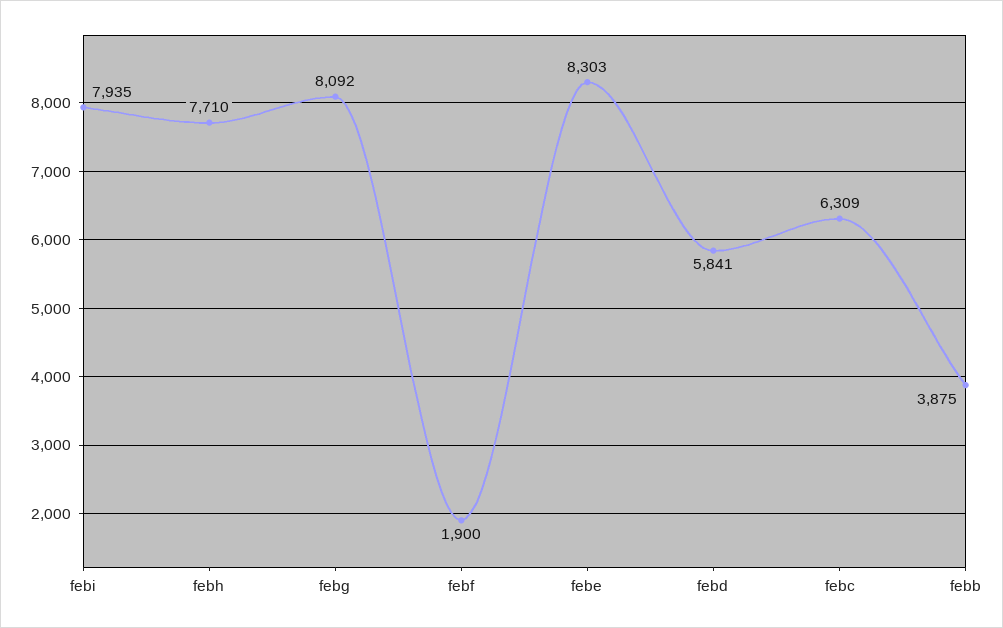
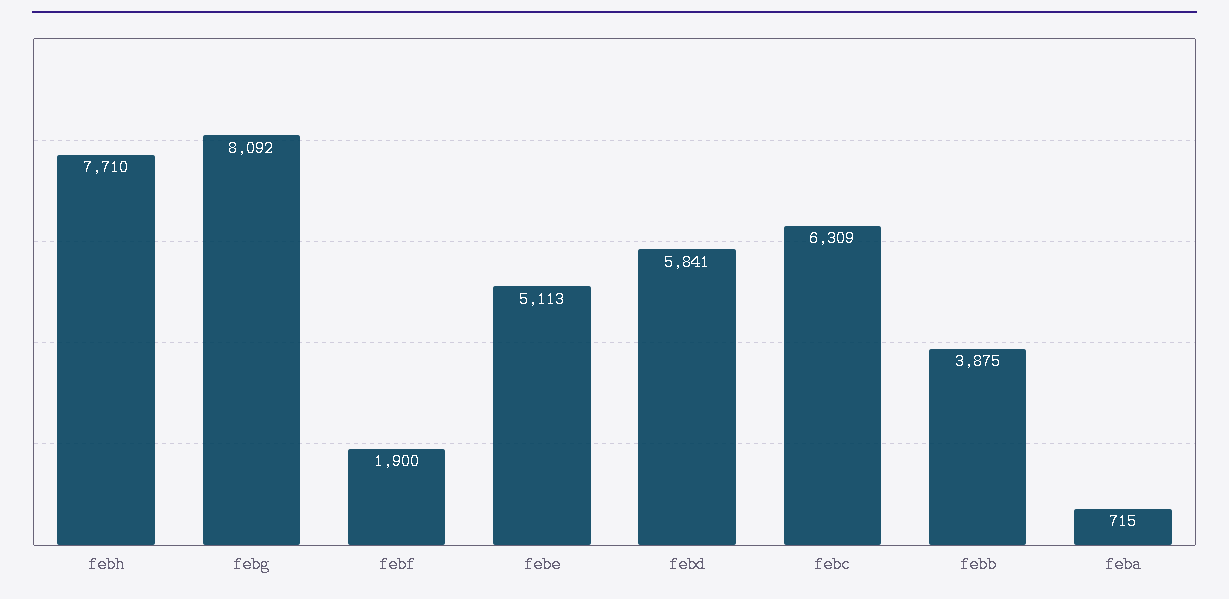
febi: 7935 -> none
febe: 8303 -> 5113
feba: none -> 715

